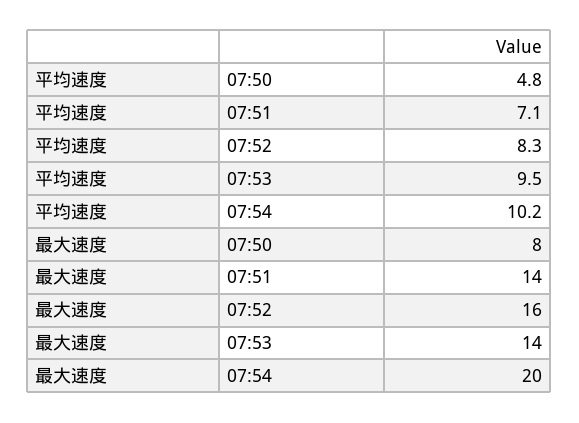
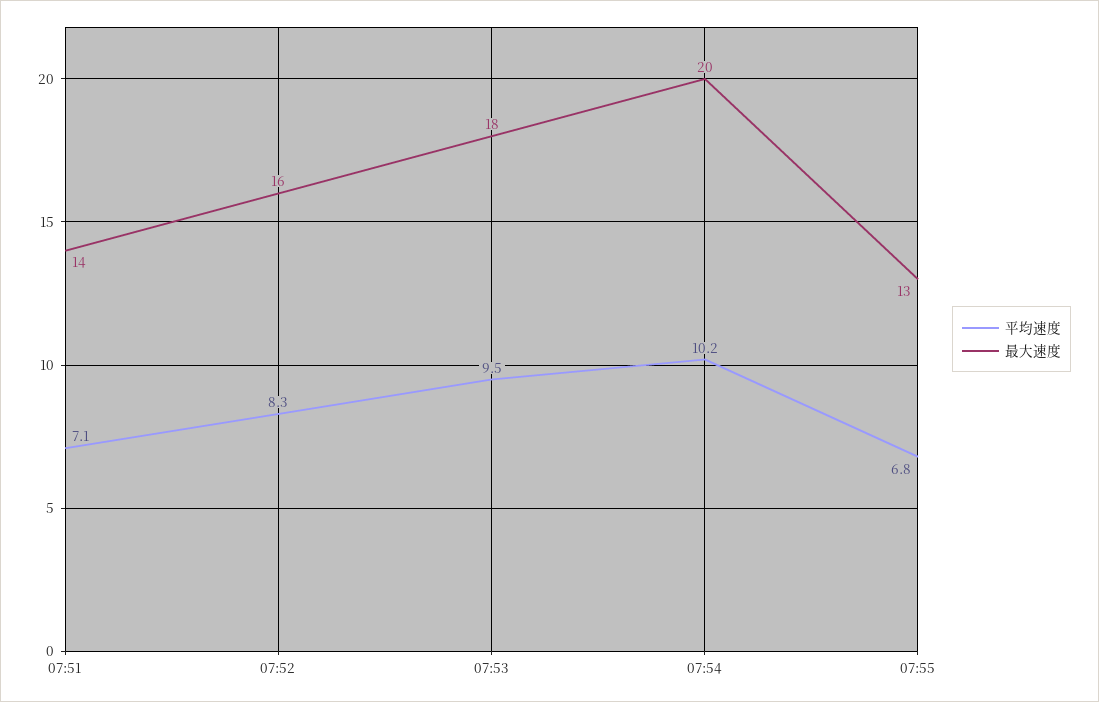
平均速度, 07:50: 4.8 -> none
最大速度, 07:50: 8 -> none
最大速度, 07:53: 14 -> 18
平均速度, 07:55: none -> 6.8
最大速度, 07:55: none -> 13

